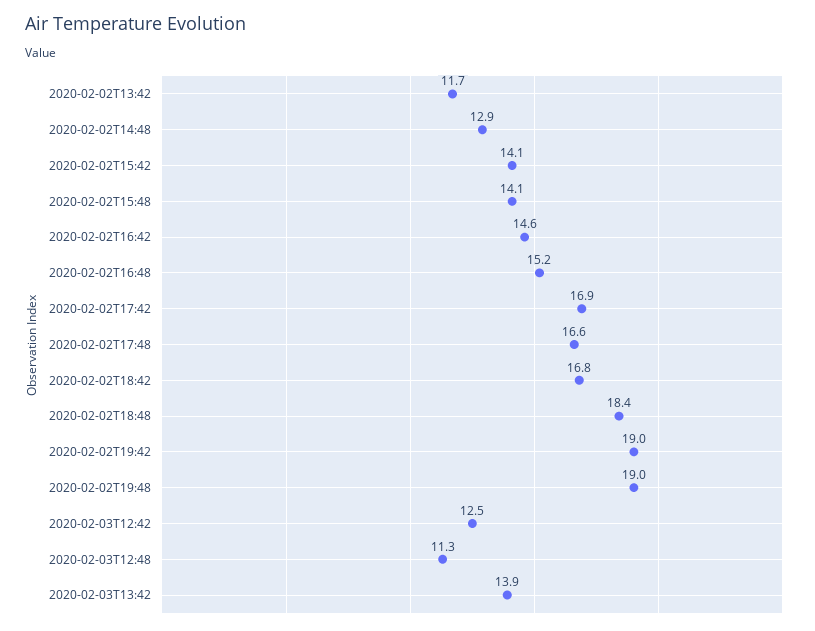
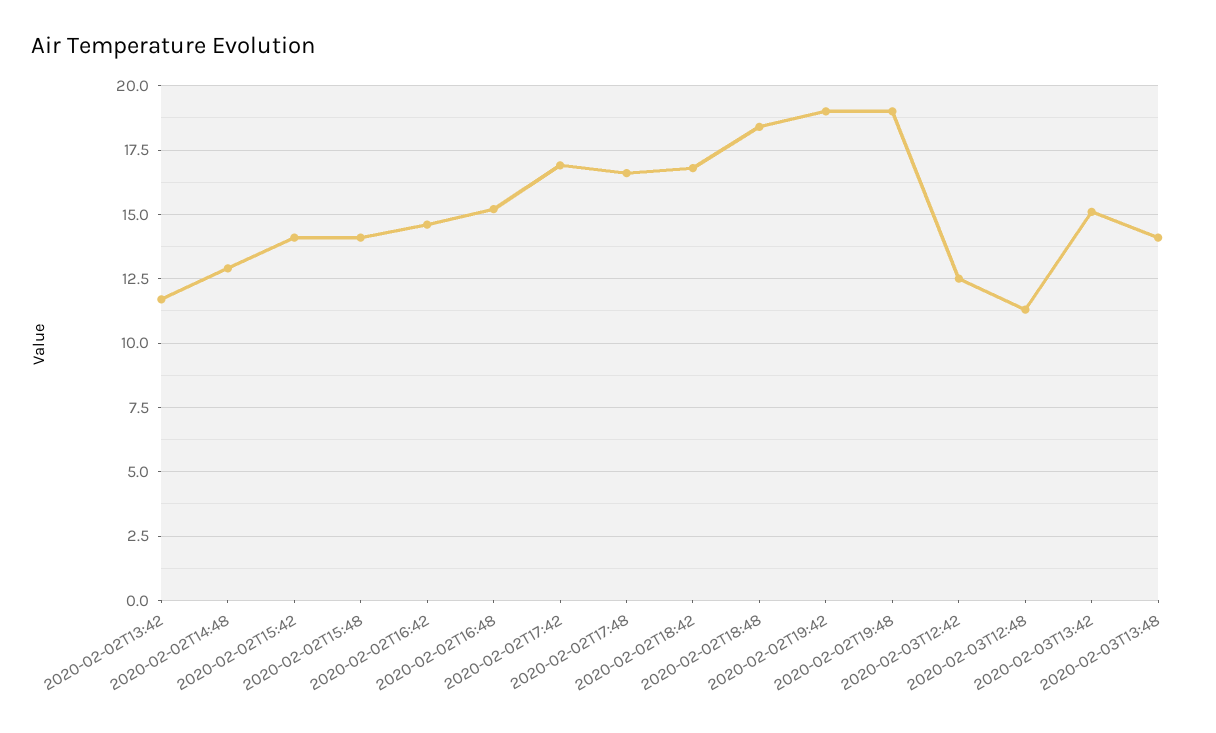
2020-02-03T13:42: 13.9 -> 15
2020-02-03T13:48: none -> 14

